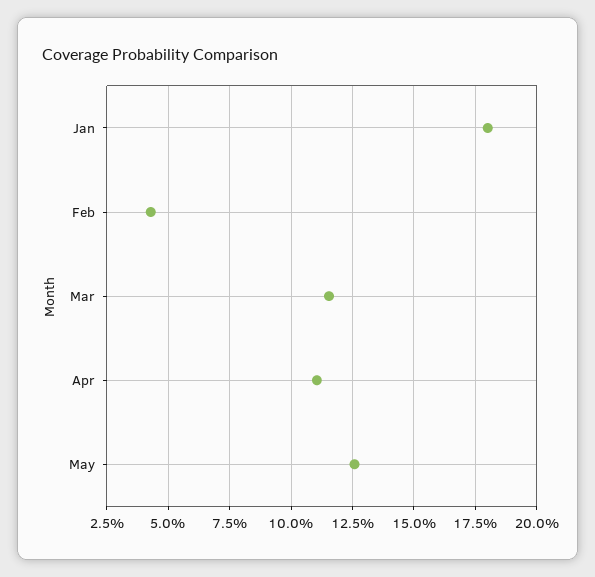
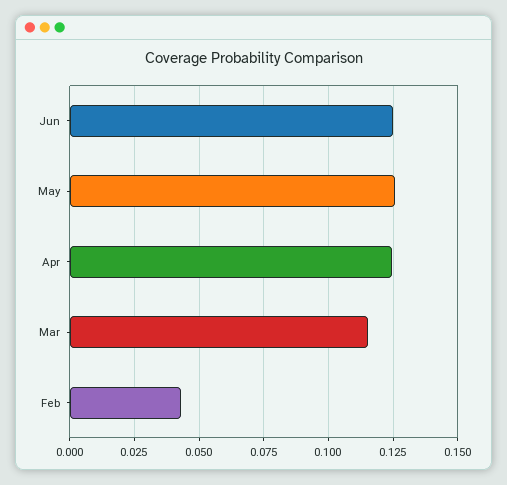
Jan: 0.18 -> none
Apr: 0.11 -> 0.125
Jun: none -> 0.125

